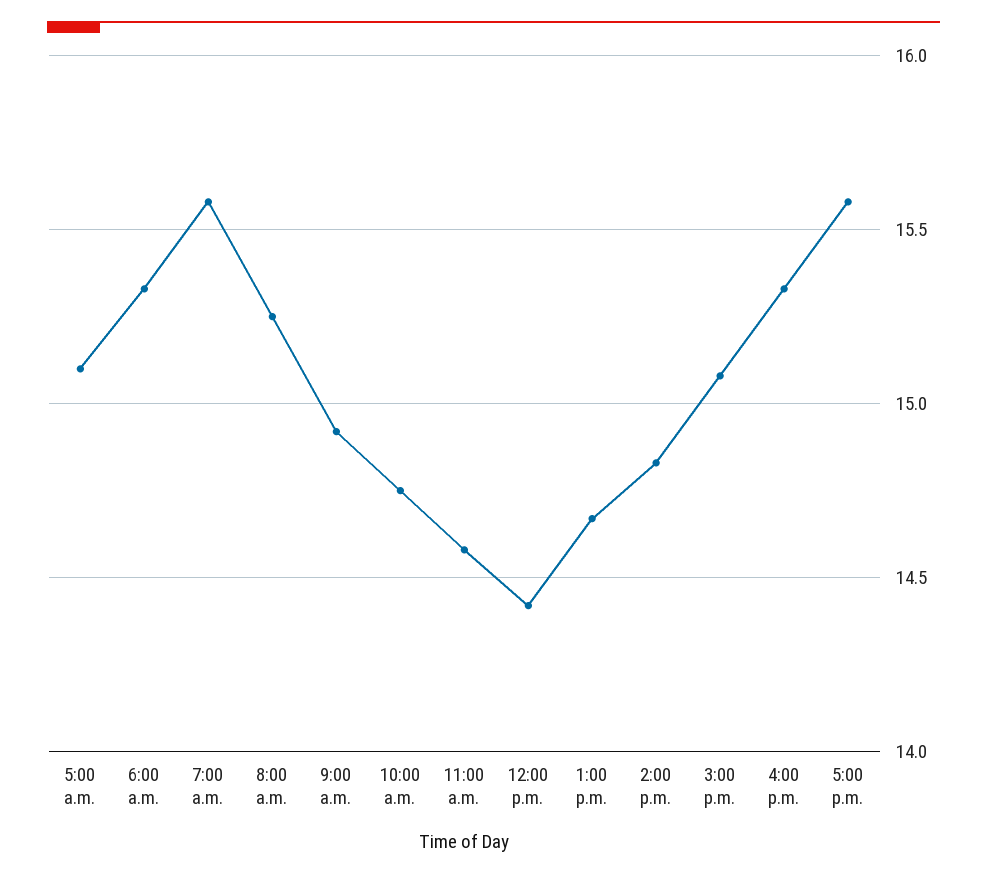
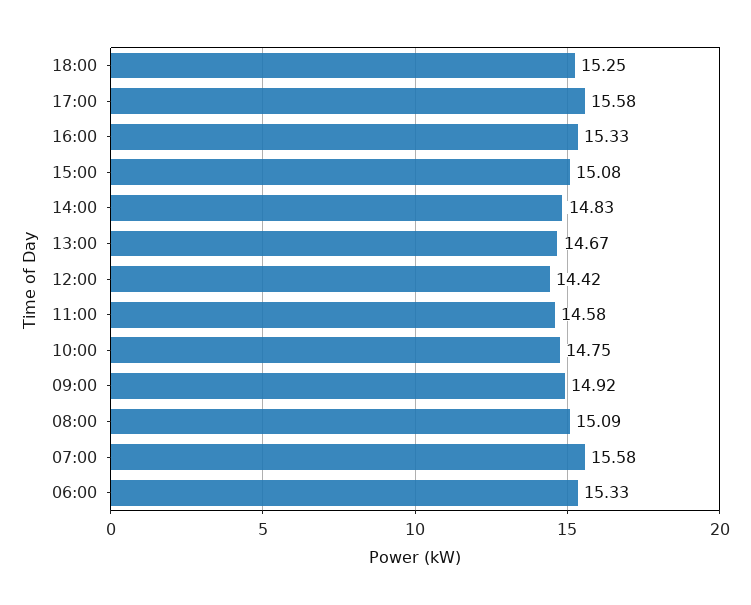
5:00 a.m.: 15.1 -> none
8:00 a.m.: 15.25 -> 15.09
18:00: none -> 15.25

